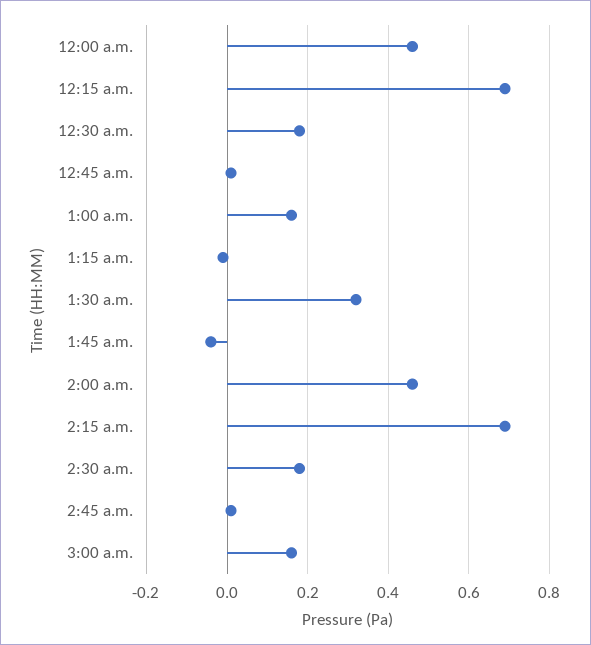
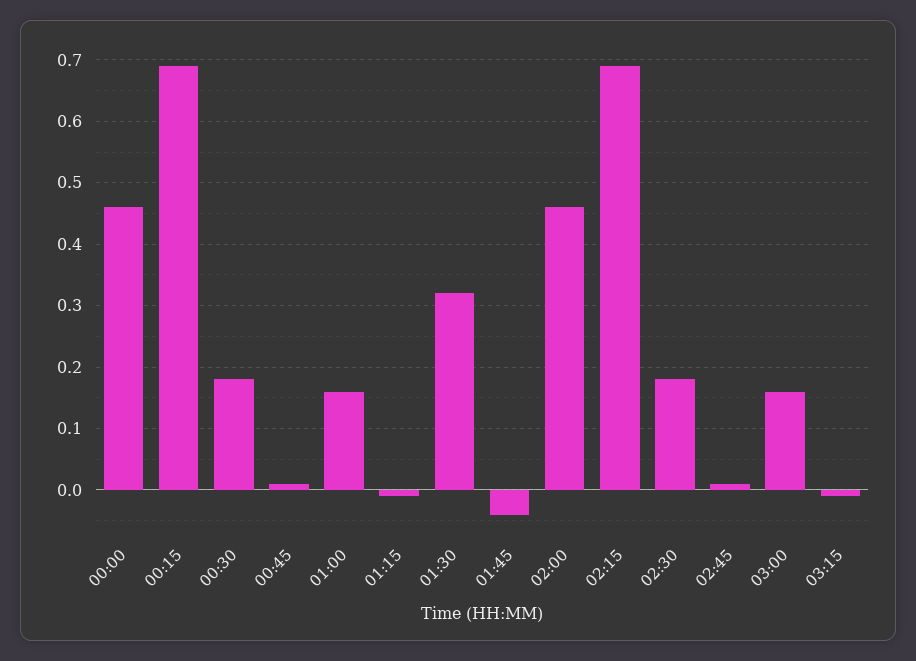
03:15: none -> -0.01

